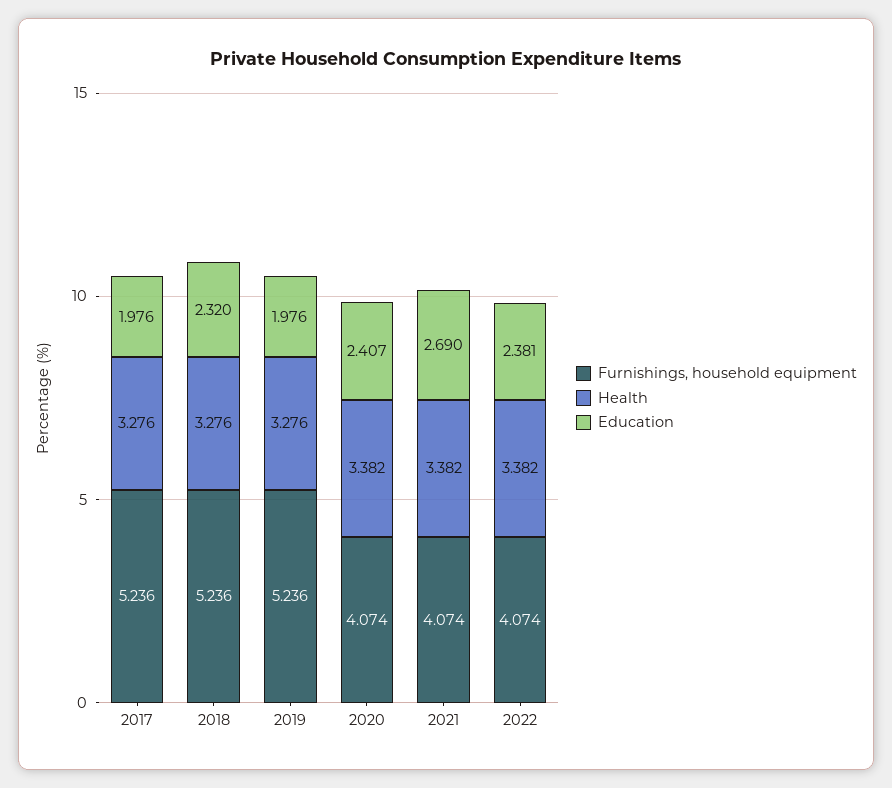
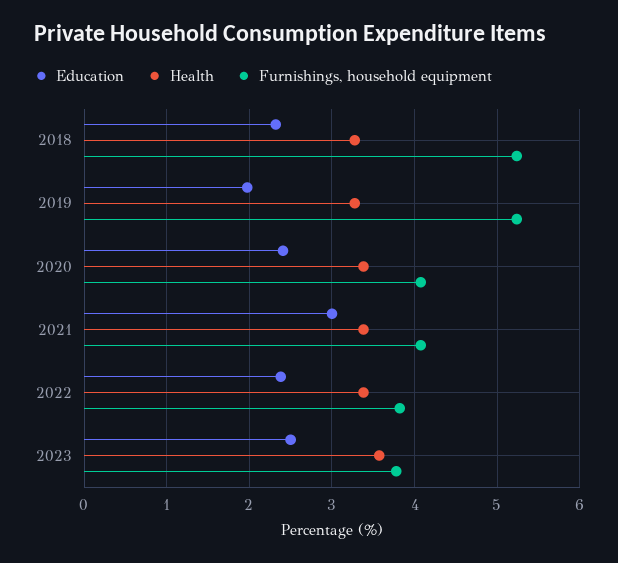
Furnishings, household equipment, 2017: 5.236 -> none
Health, 2017: 3.276 -> none
Education, 2017: 1.976 -> none
Education, 2021: 2.69 -> 3
Furnishings, household equipment, 2022: 4.074 -> 3.8
Education, 2023: none -> 2.5
Health, 2023: none -> 3.6
Furnishings, household equipment, 2023: none -> 3.8

